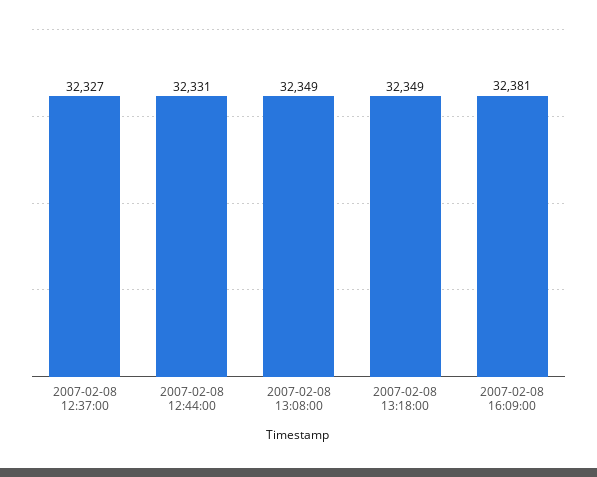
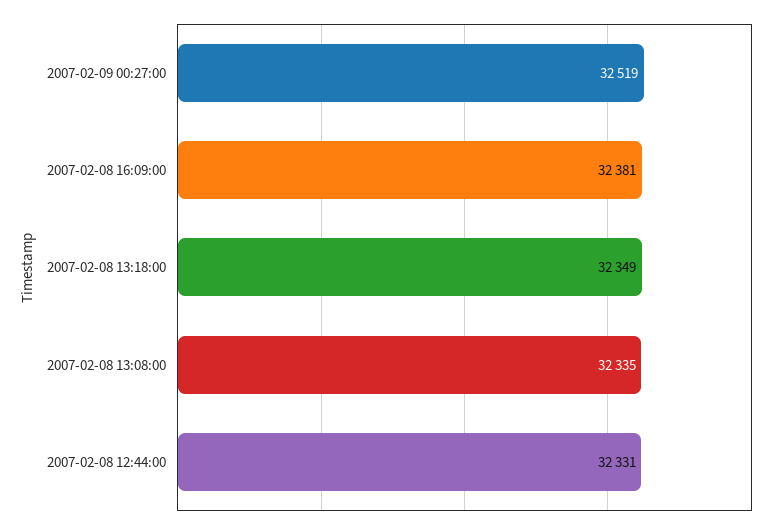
2007-02-08 12:37:00: 32327 -> none
2007-02-08 13:08:00: 32349 -> 32335
2007-02-09 00:27:00: none -> 32519

